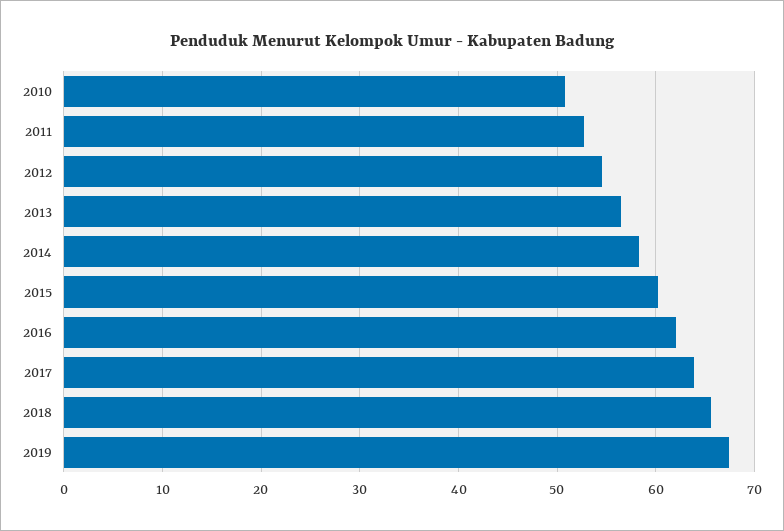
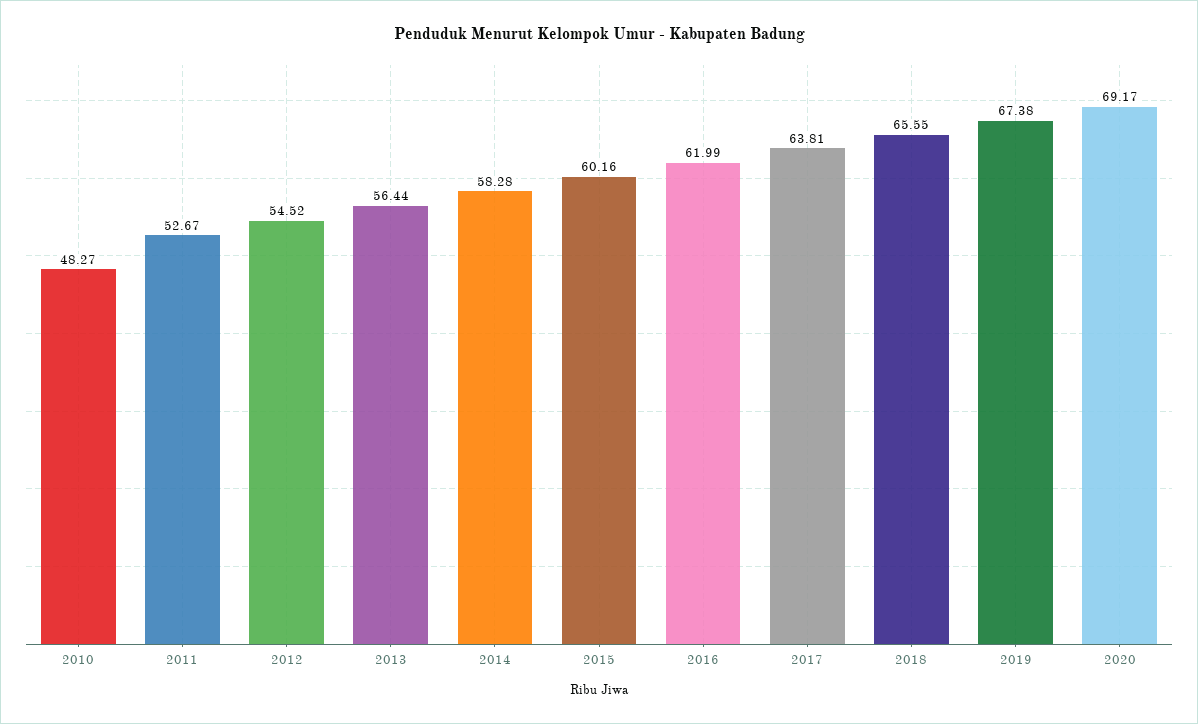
2010: 51 -> 48.27
2020: none -> 69.17

